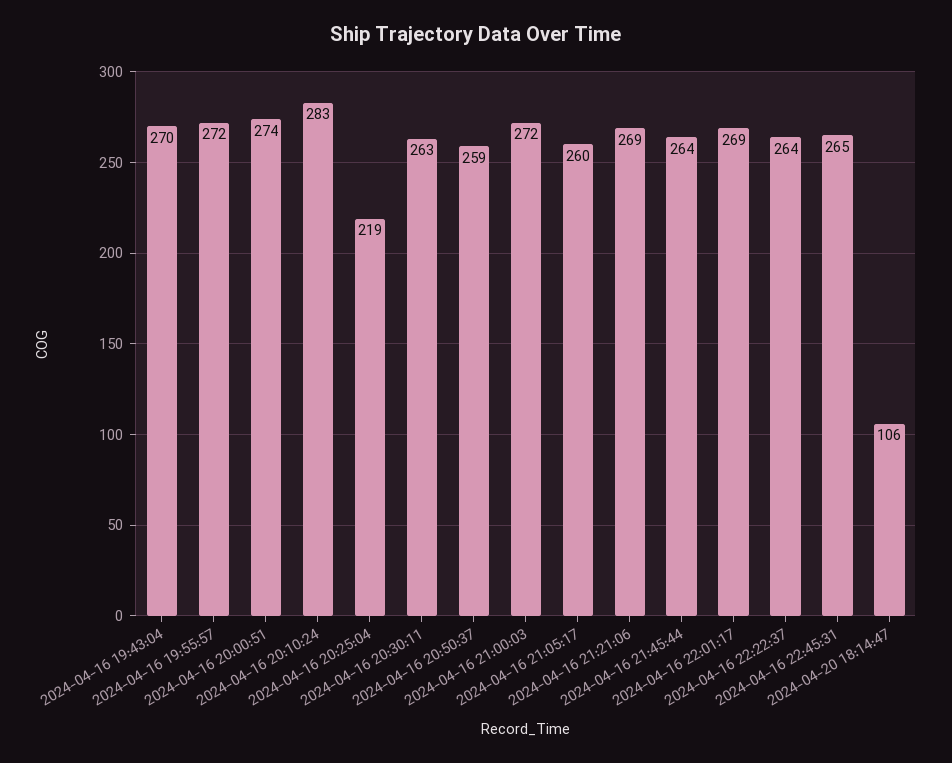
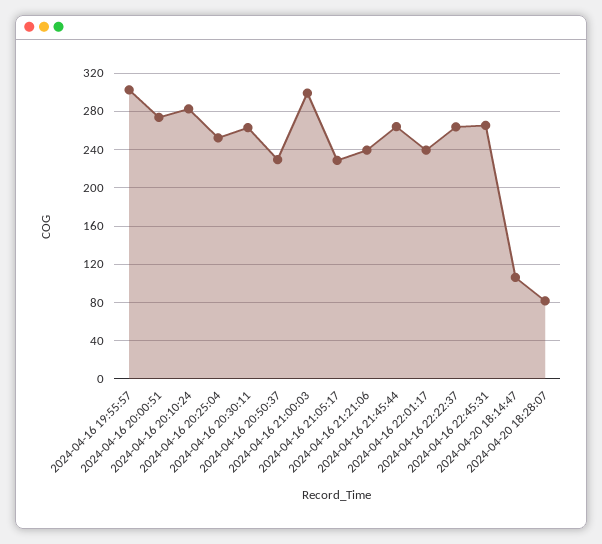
2024-04-16 19:43:04: 270 -> none
2024-04-16 19:55:57: 272 -> 300
2024-04-16 20:25:04: 219 -> 250
2024-04-16 20:50:37: 259 -> 230
2024-04-16 21:00:03: 272 -> 300
2024-04-16 21:05:17: 260 -> 230
2024-04-16 21:21:06: 269 -> 240
2024-04-16 22:01:17: 269 -> 240
2024-04-20 18:28:07: none -> 80

